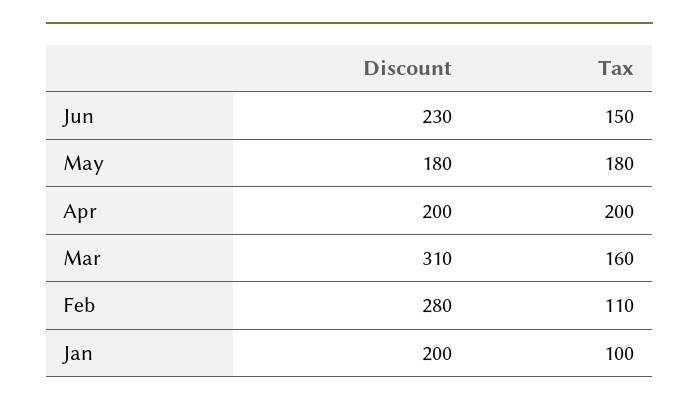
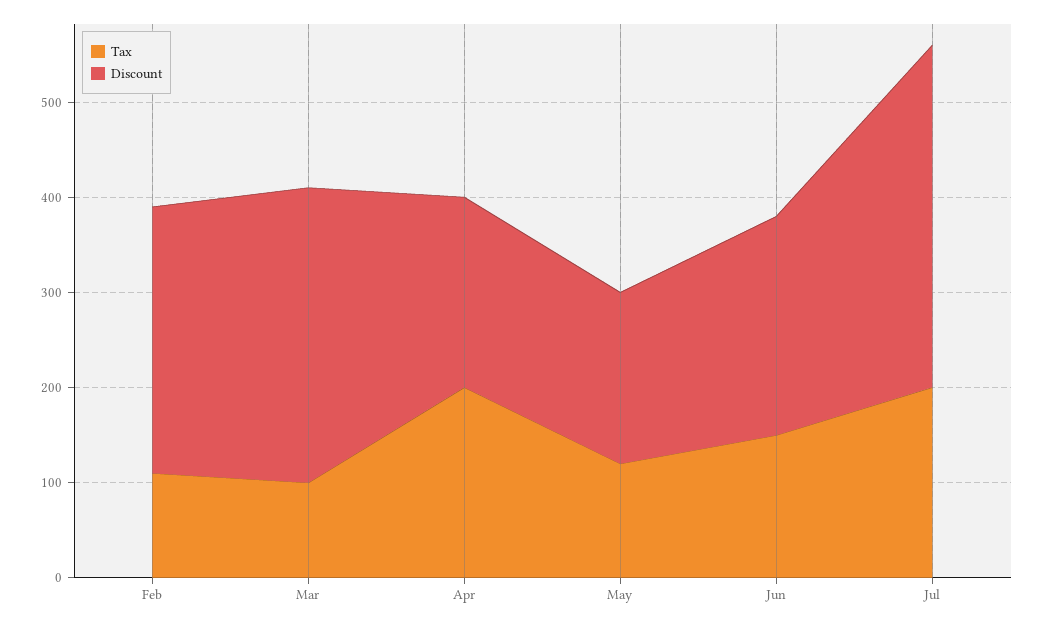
Tax, May: 180 -> 120
Tax, Mar: 160 -> 100
Discount, Jan: 200 -> none
Tax, Jan: 100 -> none
Tax, Jul: none -> 200
Discount, Jul: none -> 360

